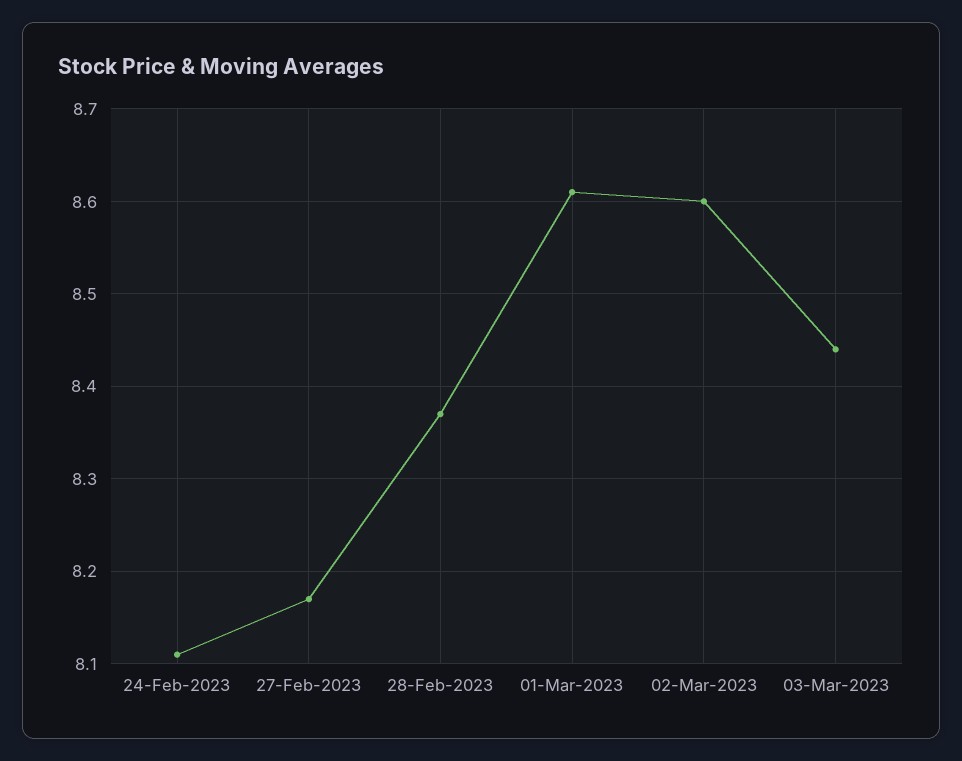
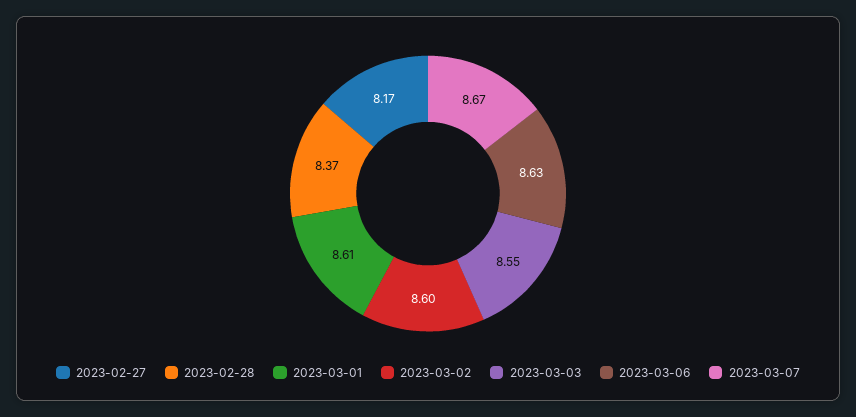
24-Feb-2023: 8.11 -> none
03-Mar-2023: 8.44 -> 8.55
2023-03-06: none -> 8.63
2023-03-07: none -> 8.67

